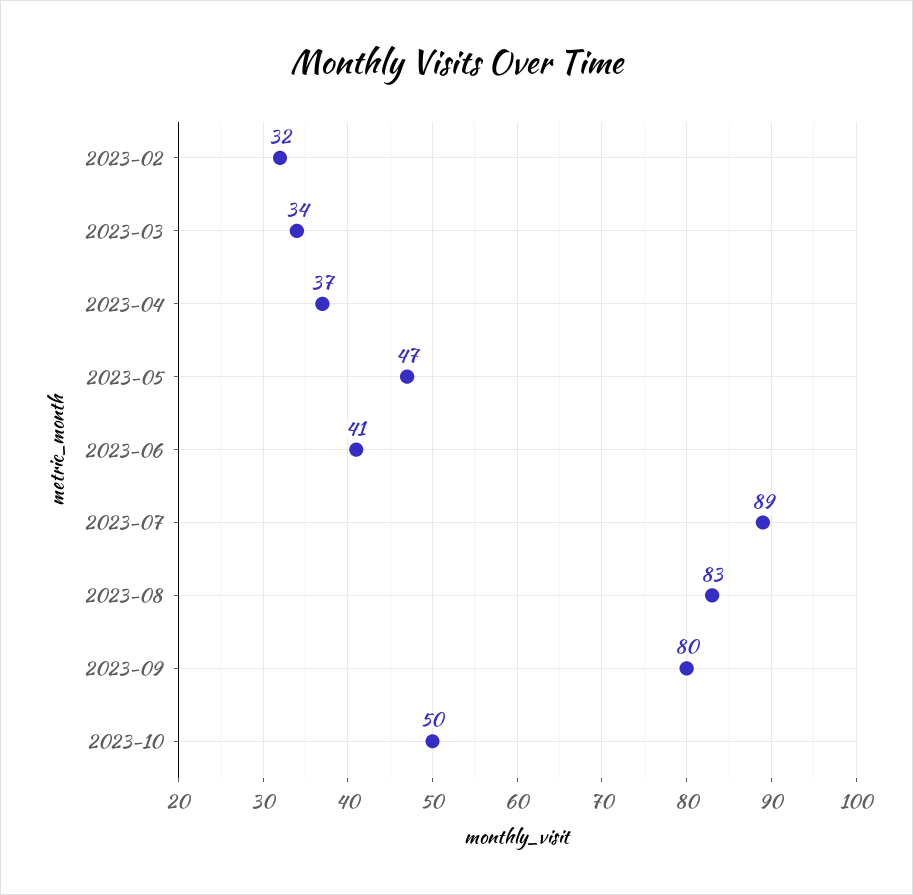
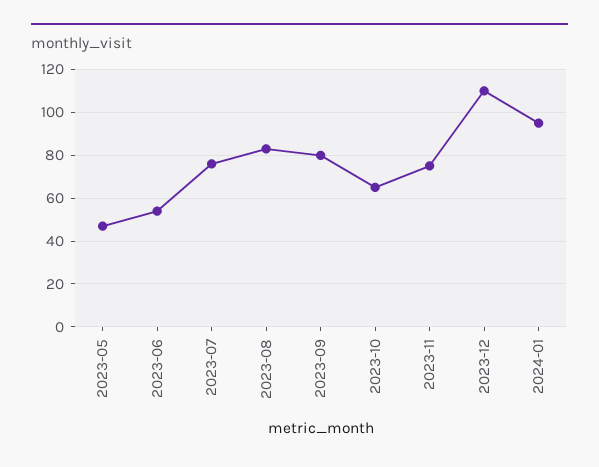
2023-02: 32 -> none
2023-03: 34 -> none
2023-04: 37 -> none
2023-06: 41 -> 55
2023-07: 89 -> 75
2023-10: 50 -> 65
2023-11: none -> 75
2023-12: none -> 110
2024-01: none -> 95

